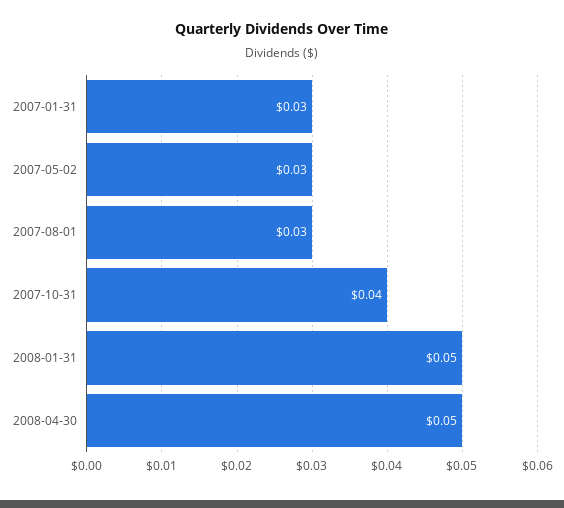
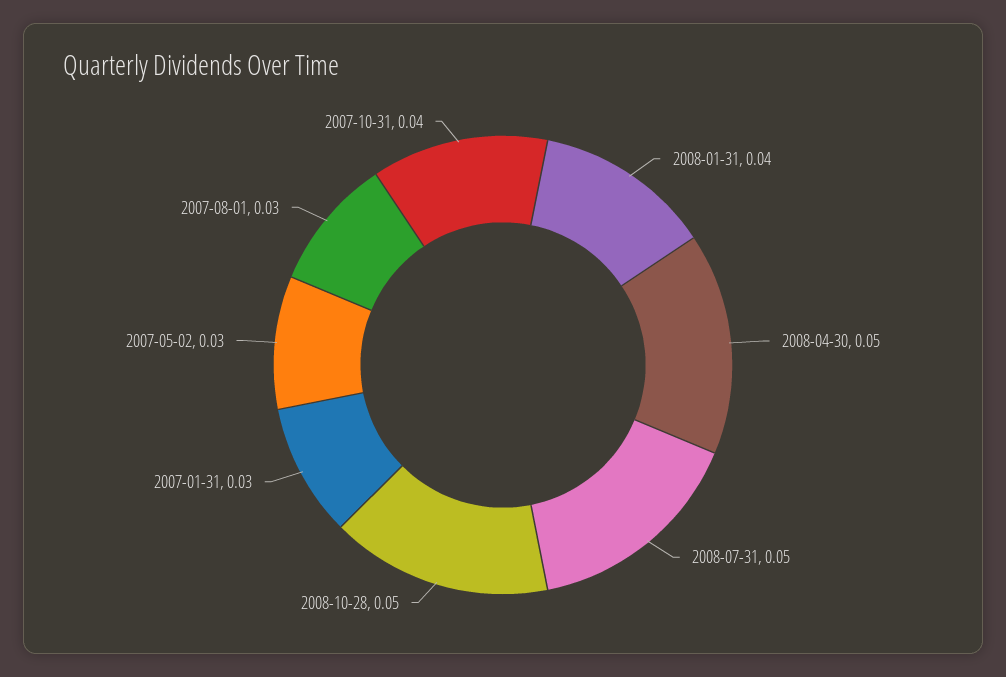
2008-01-31: 0.05 -> 0.04
2008-07-31: none -> 0.05
2008-10-28: none -> 0.05

